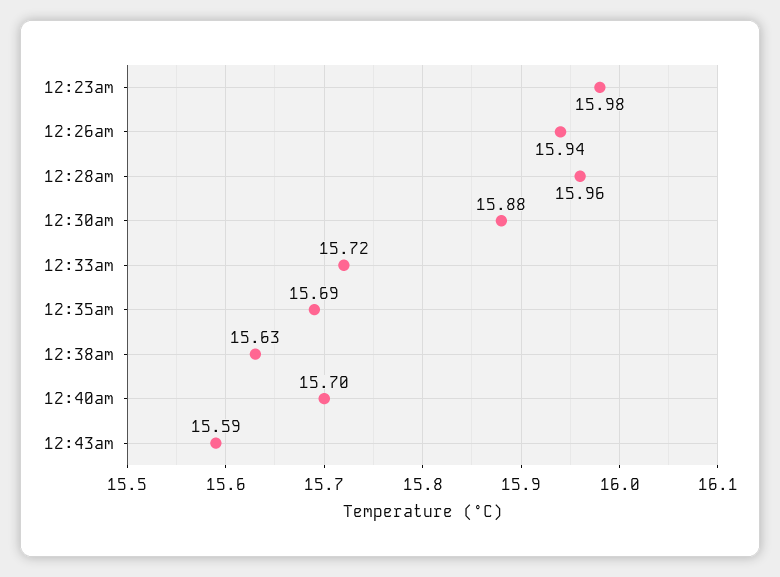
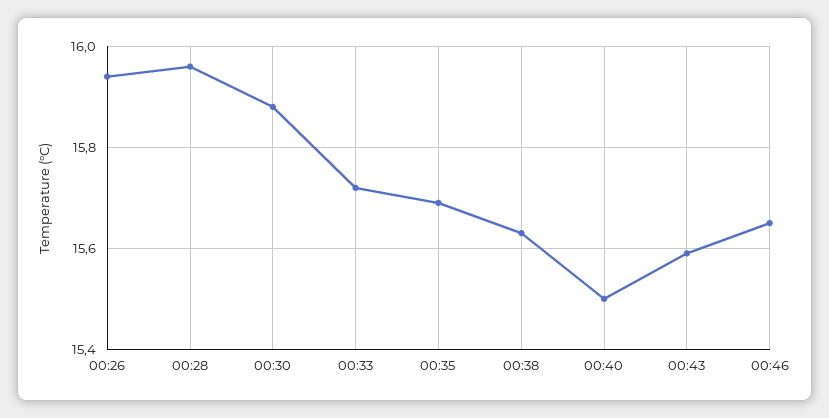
12:23am: 15.98 -> none
12:40am: 15.7 -> 15.5
00:46: none -> 15.65

